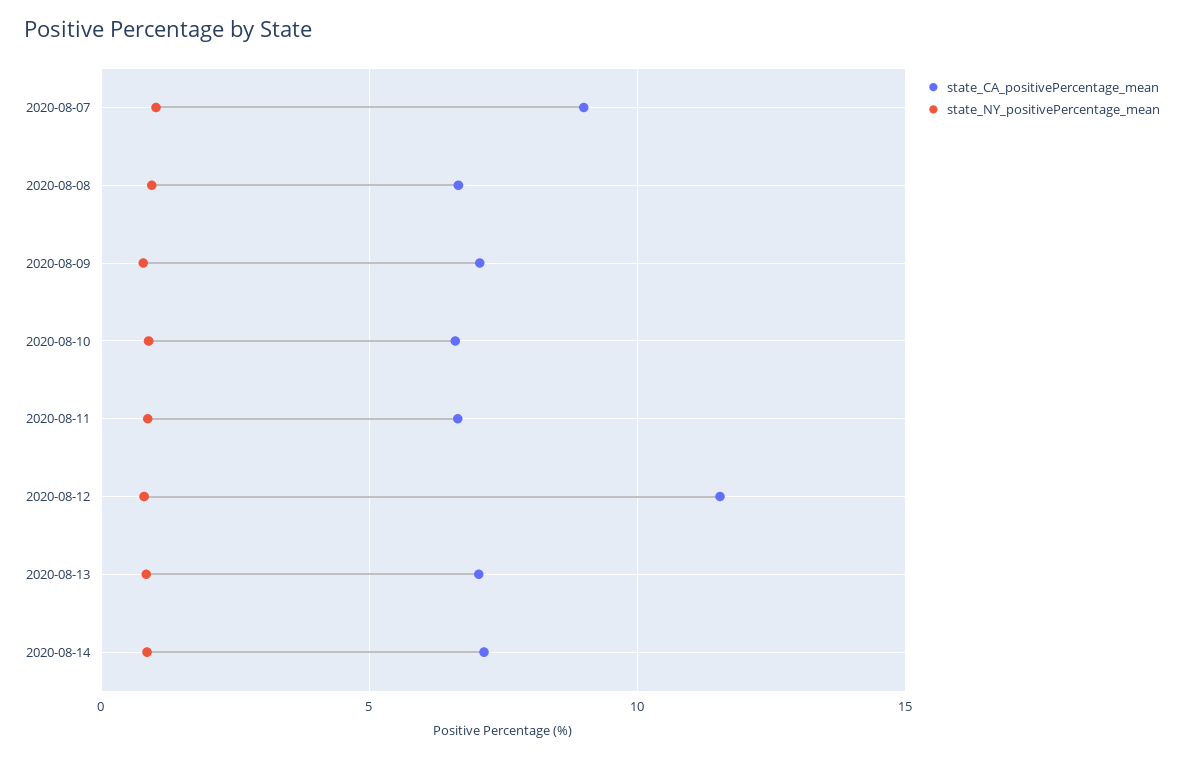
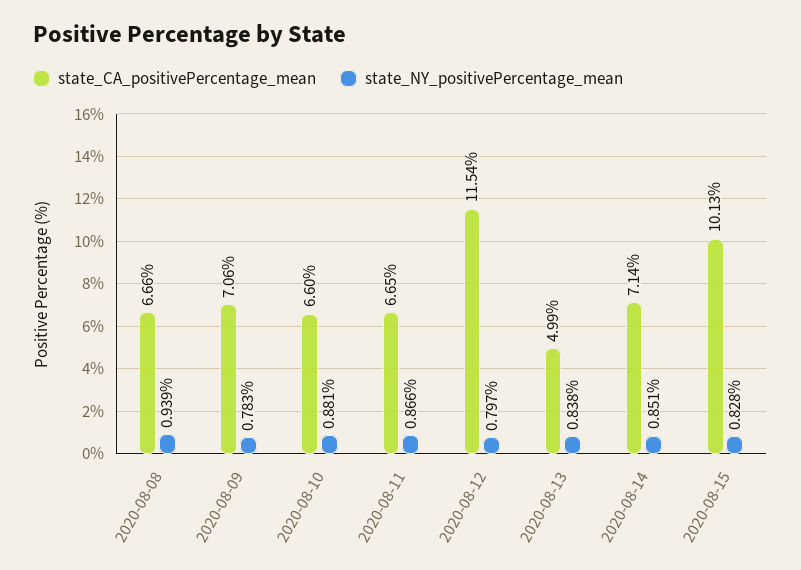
state_CA_positivePercentage_mean, 2020-08-07: 9 -> none
state_NY_positivePercentage_mean, 2020-08-07: 1 -> none
state_CA_positivePercentage_mean, 2020-08-13: 7 -> 4.99
state_CA_positivePercentage_mean, 2020-08-15: none -> 10.13
state_NY_positivePercentage_mean, 2020-08-15: none -> 0.828

